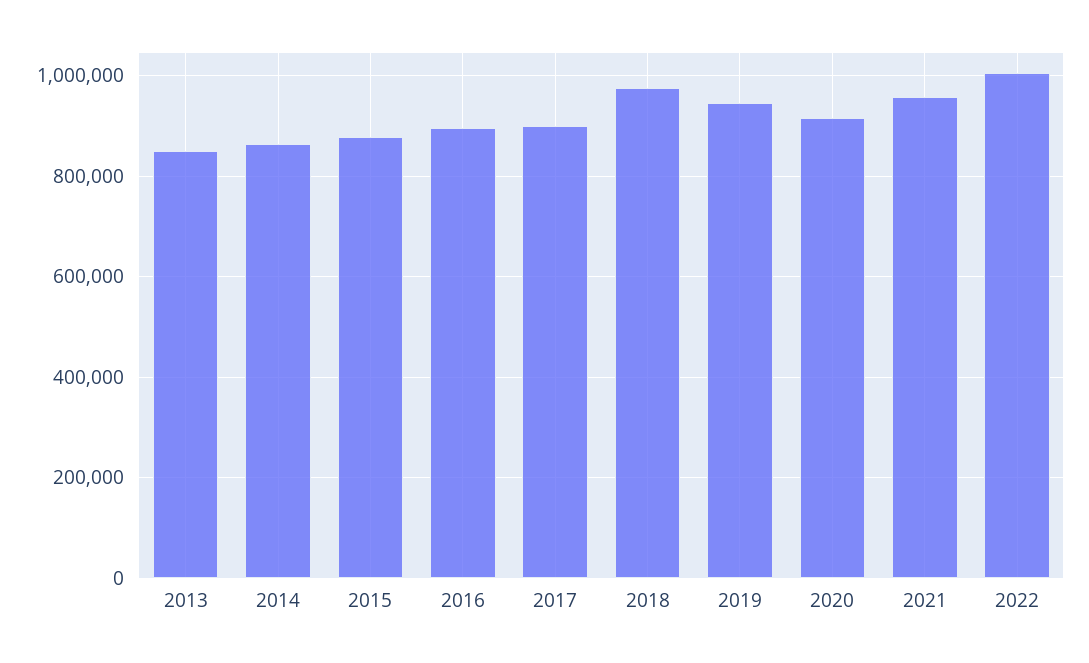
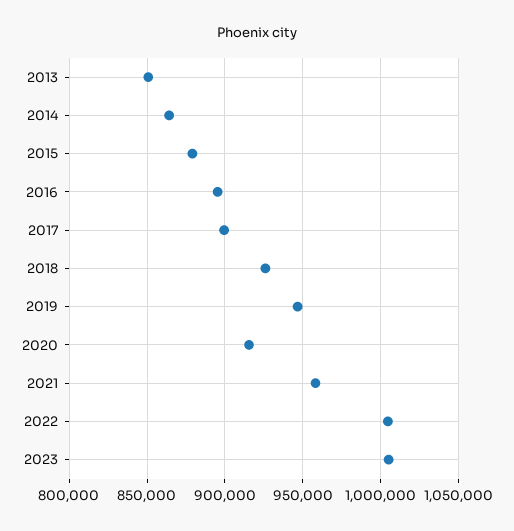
2018: 980000 -> 925000
2023: none -> 1005000

